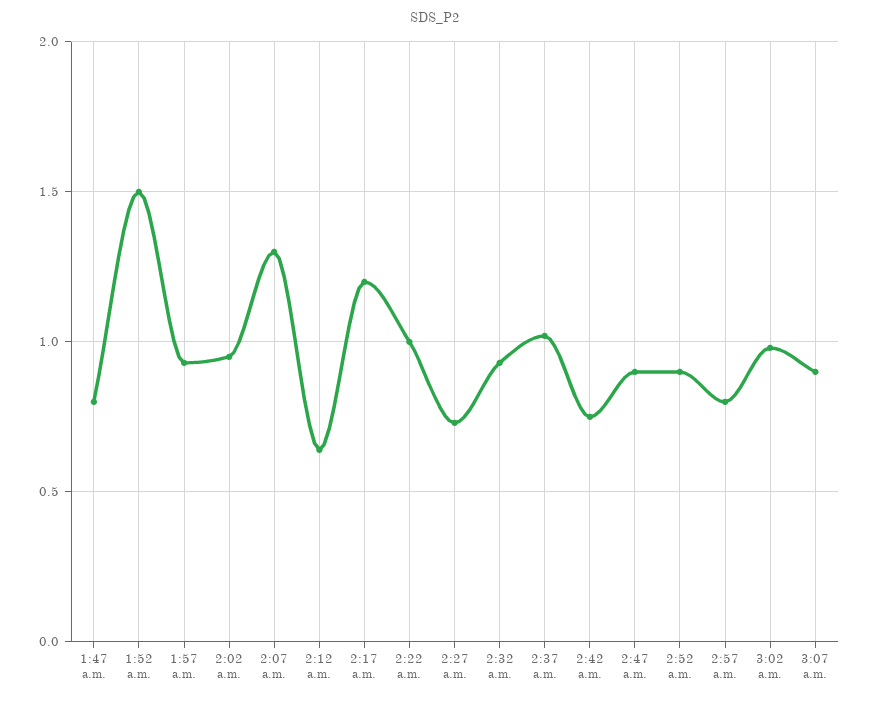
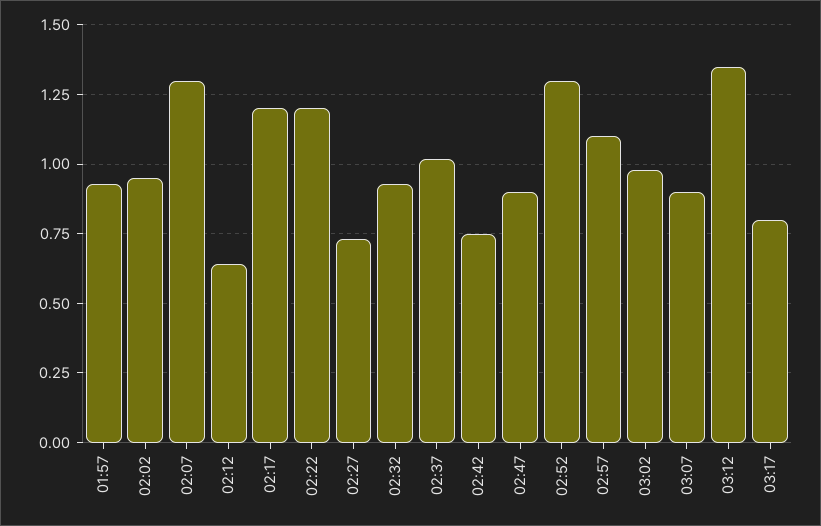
1:47 a.m.: 0.8 -> none
1:52 a.m.: 1.5 -> none
2:22 a.m.: 1 -> 1.2
2:52 a.m.: 0.9 -> 1.3
2:57 a.m.: 0.8 -> 1.1
03:12: none -> 1.35
03:17: none -> 0.8

